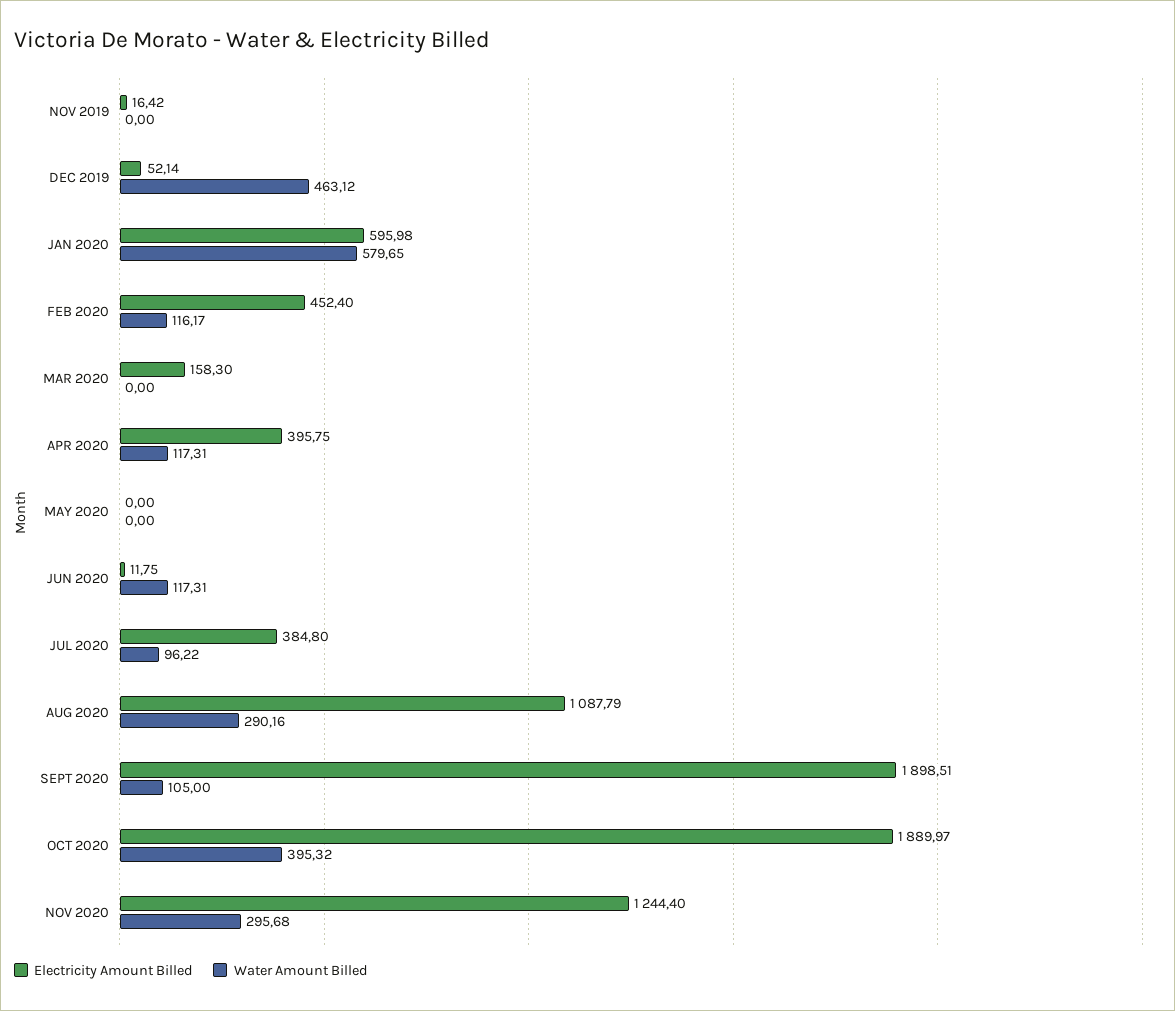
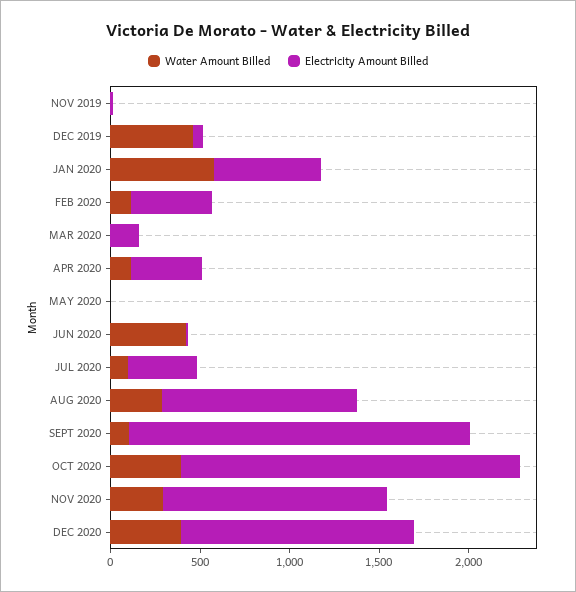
Water Amount Billed, JUN 2020: 117.31 -> 400
Water Amount Billed, DEC 2020: none -> 400
Electricity Amount Billed, DEC 2020: none -> 1300

